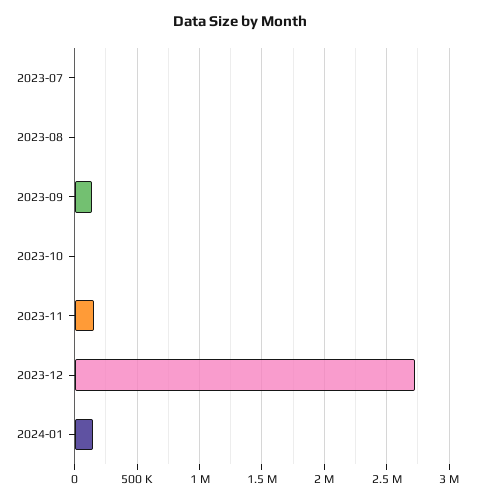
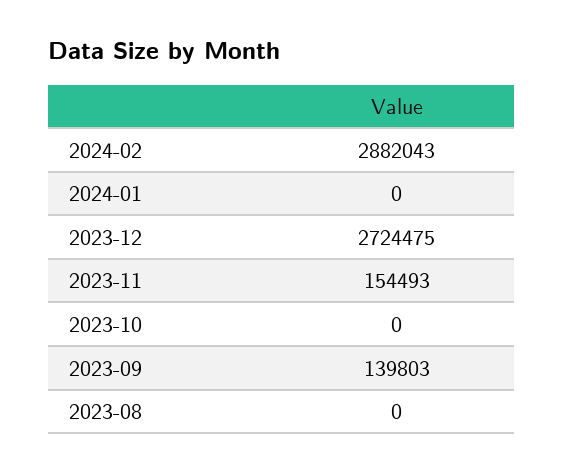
2023-07: 0 -> none
2024-01: 150000 -> 0
2024-02: none -> 2882043

